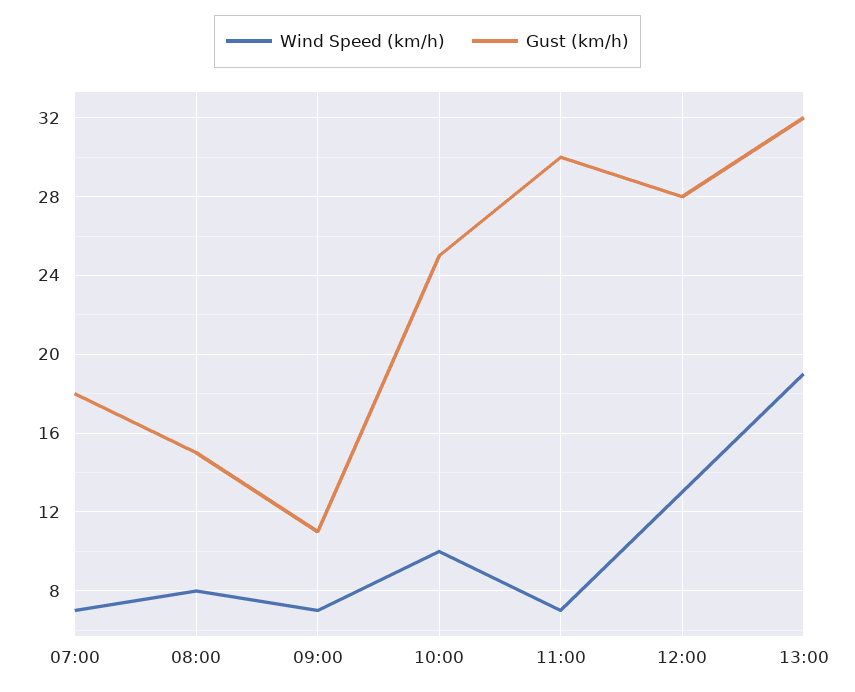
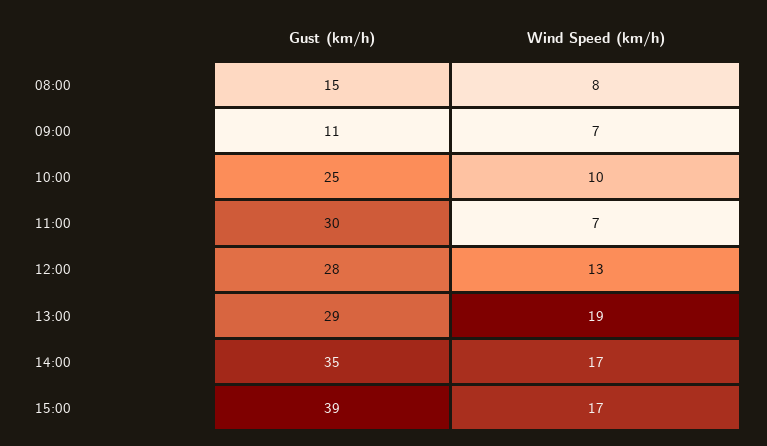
Wind Speed (km/h), 07:00: 7 -> none
Gust (km/h), 07:00: 18 -> none
Gust (km/h), 13:00: 32 -> 29
Gust (km/h), 14:00: none -> 35
Wind Speed (km/h), 14:00: none -> 17
Gust (km/h), 15:00: none -> 39
Wind Speed (km/h), 15:00: none -> 17

